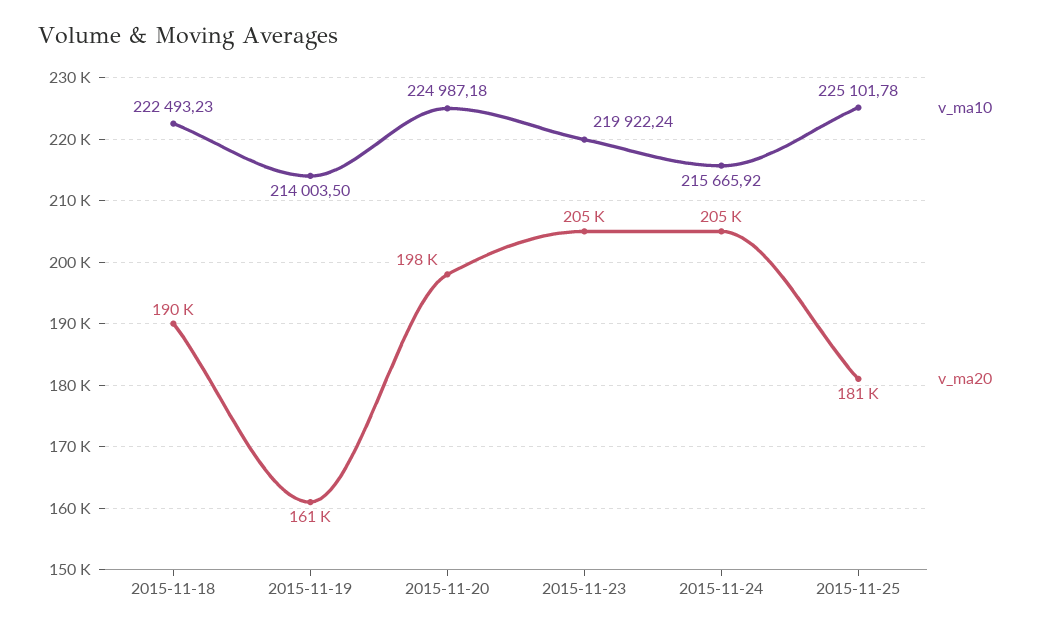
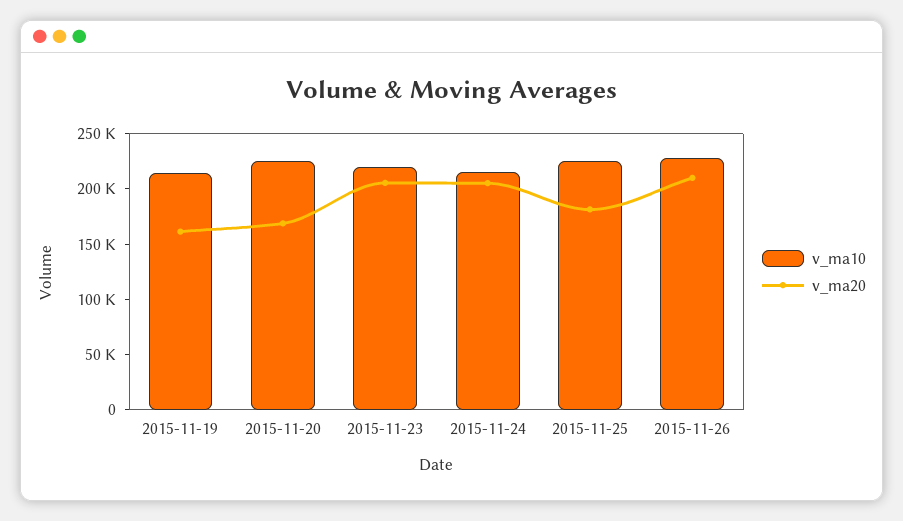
v_ma10, 2015-11-18: 222493.23 -> none
v_ma20, 2015-11-18: 190000 -> none
v_ma20, 2015-11-20: 198000 -> 170000
v_ma10, 2015-11-26: none -> 230000
v_ma20, 2015-11-26: none -> 210000

